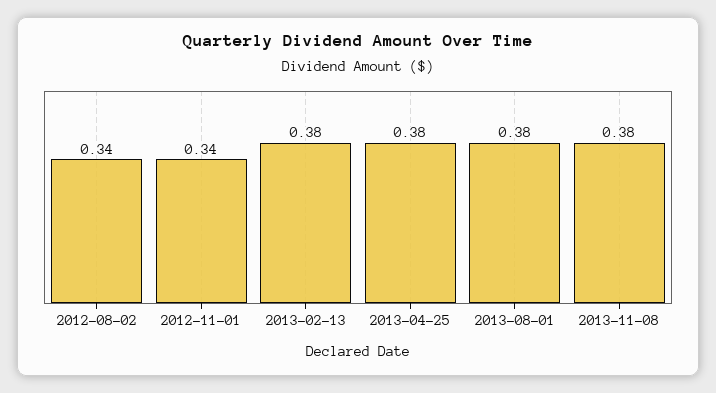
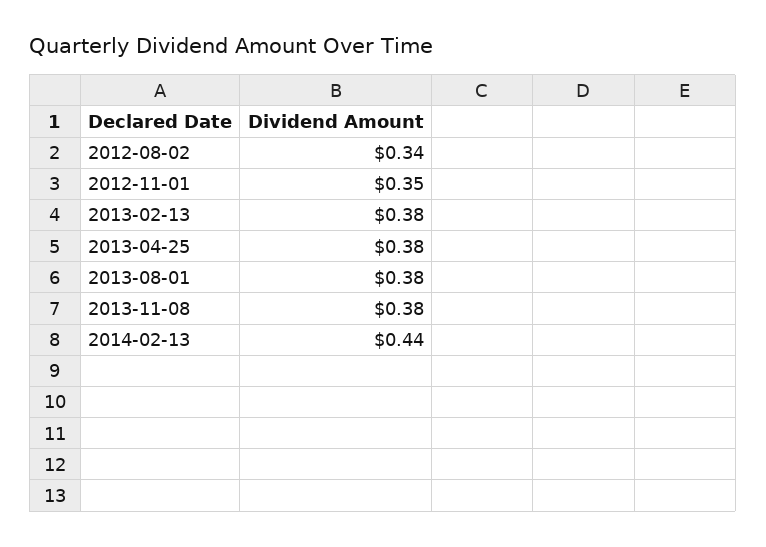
2012-11-01: 0.34 -> 0.35
2014-02-13: none -> 0.44

